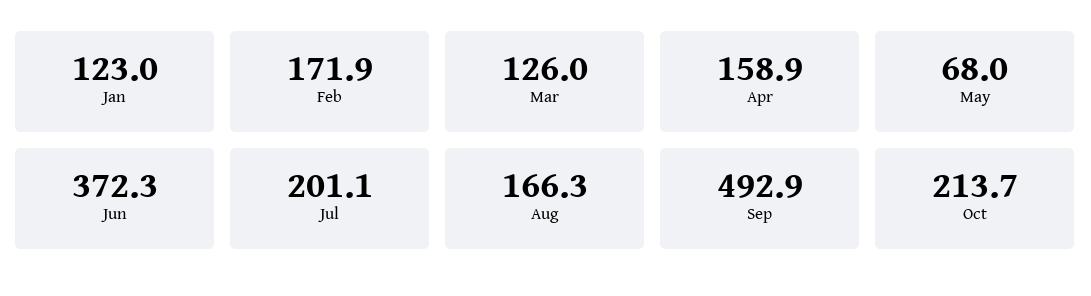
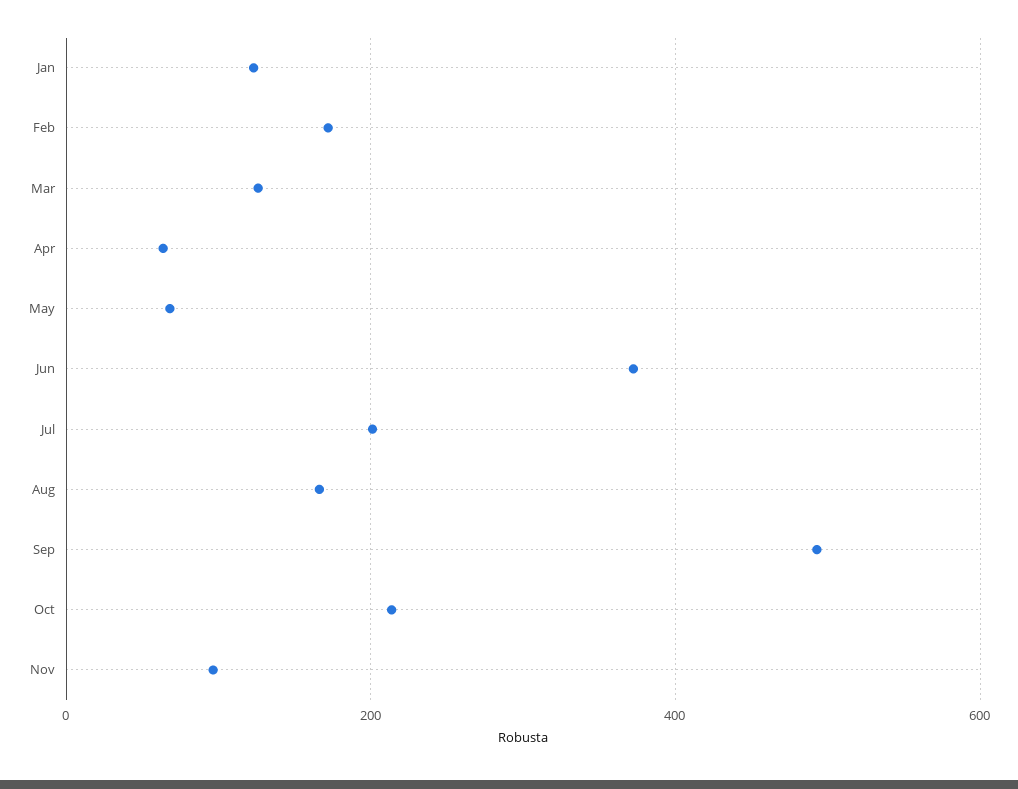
Apr: 158.9 -> 60
Nov: none -> 100

